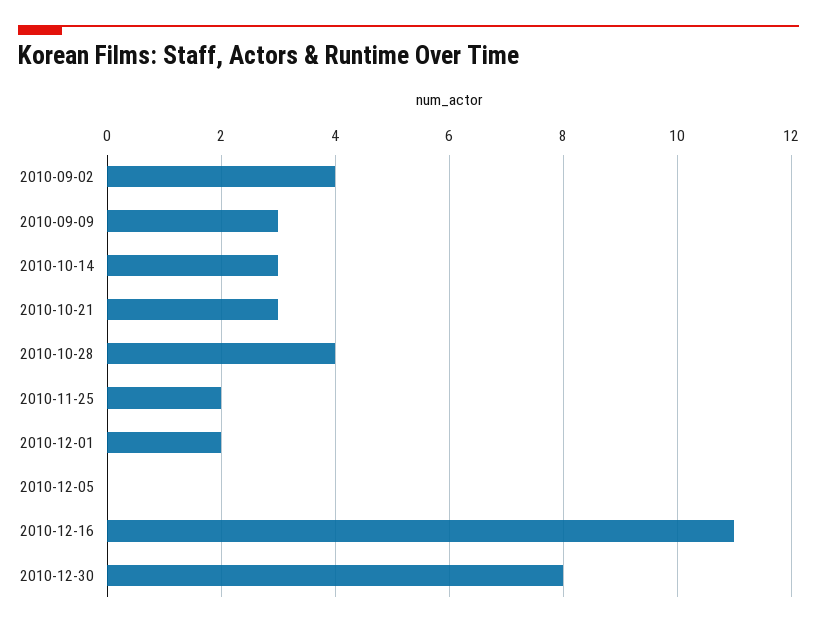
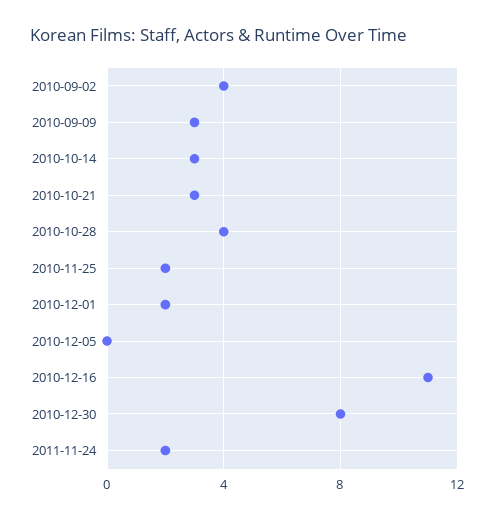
2011-11-24: none -> 2

